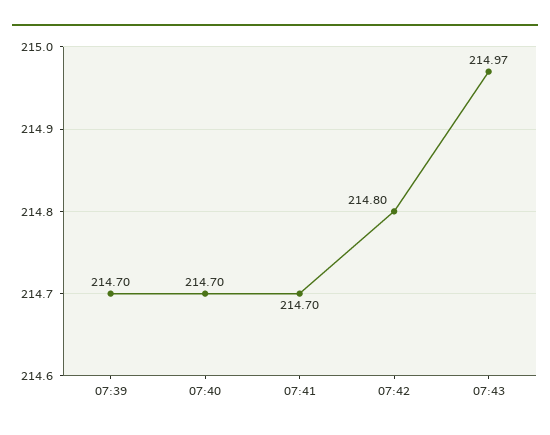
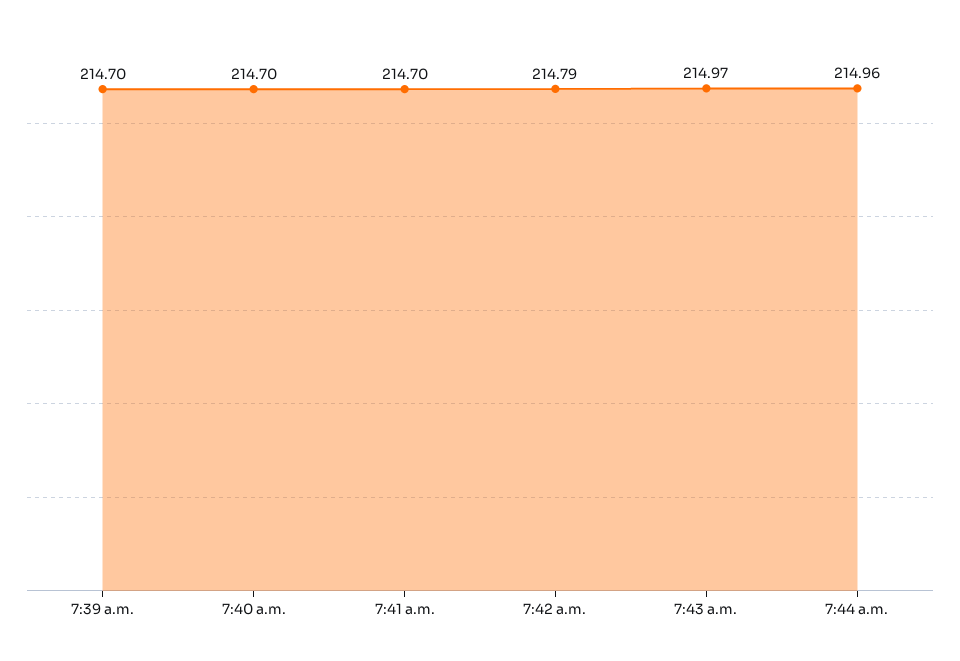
07:42: 214.8 -> 214.79
7:44 a.m.: none -> 214.96

